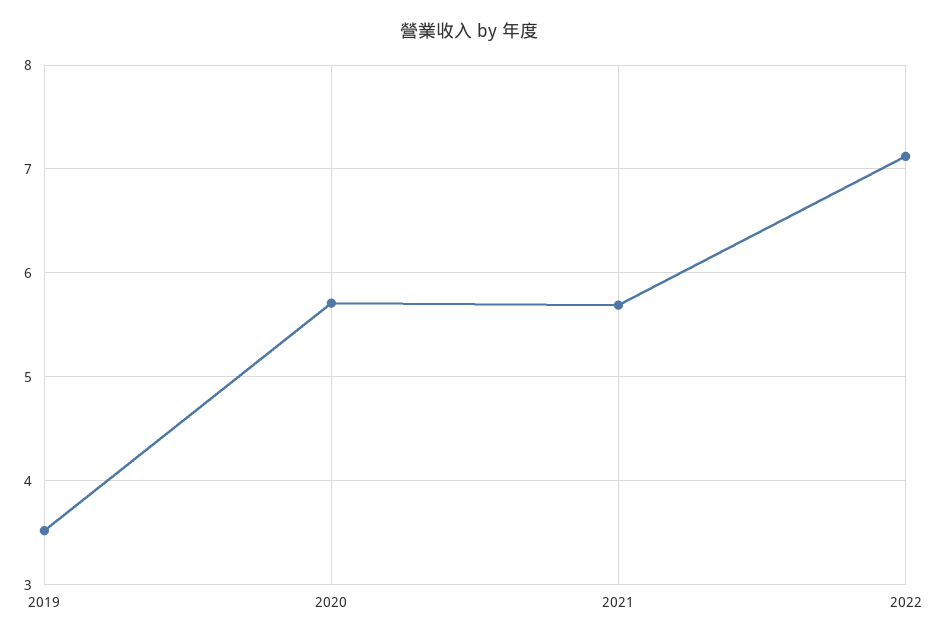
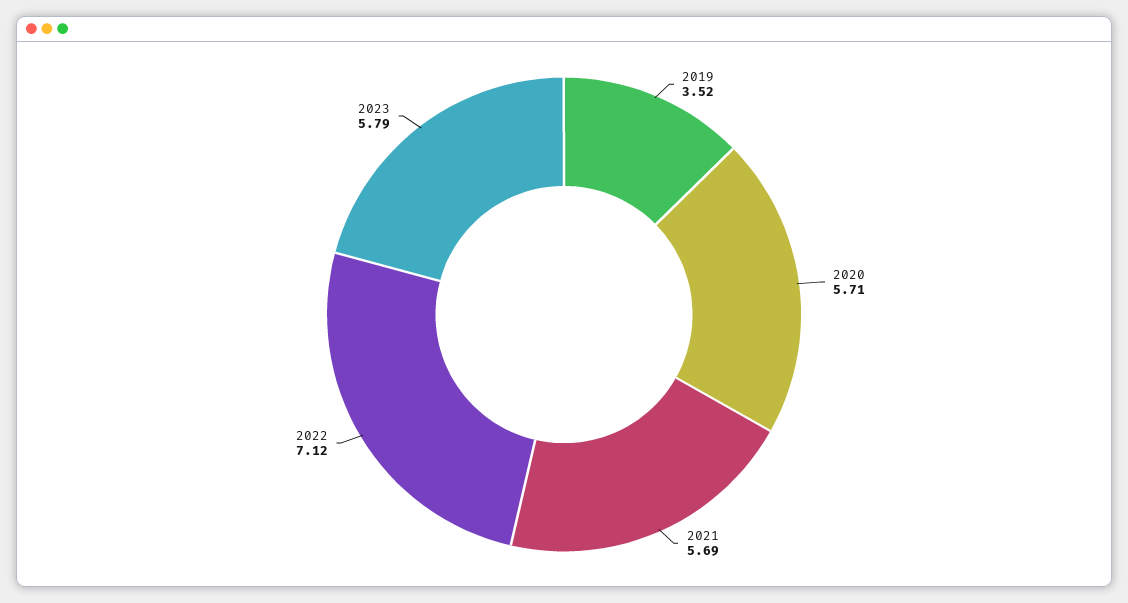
2023: none -> 5.79

